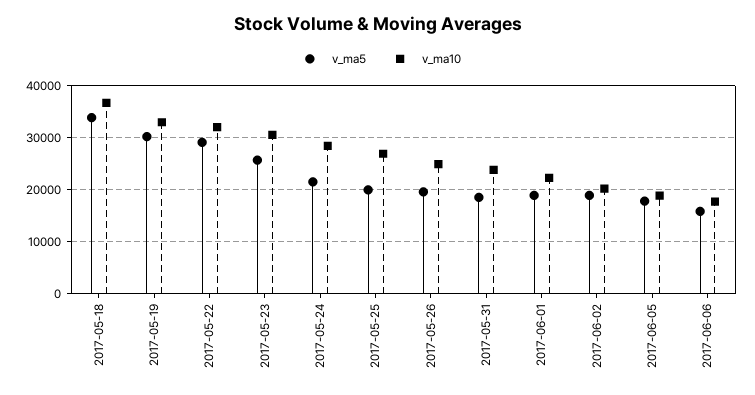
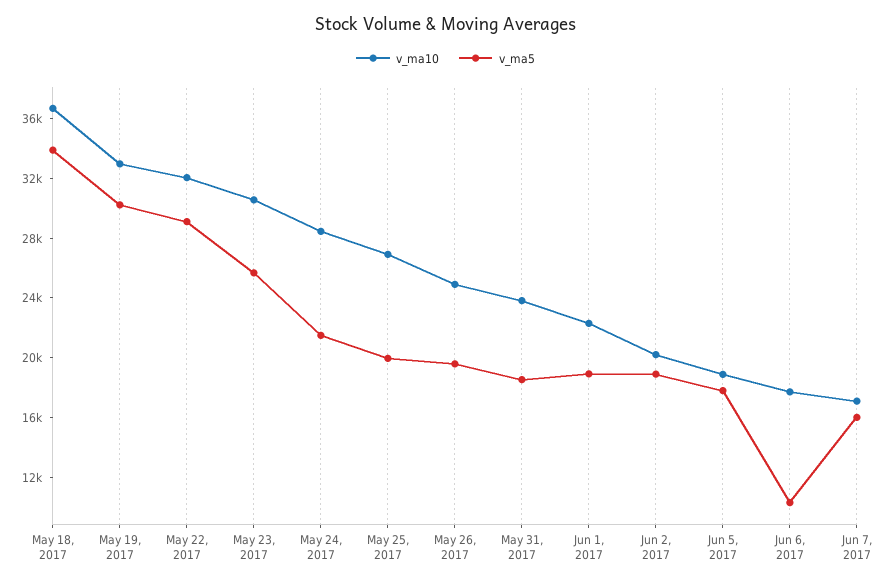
v_ma5, 2017-06-06: 16000 -> 10000
v_ma10, Jun 7, 2017: none -> 17000
v_ma5, Jun 7, 2017: none -> 16000

